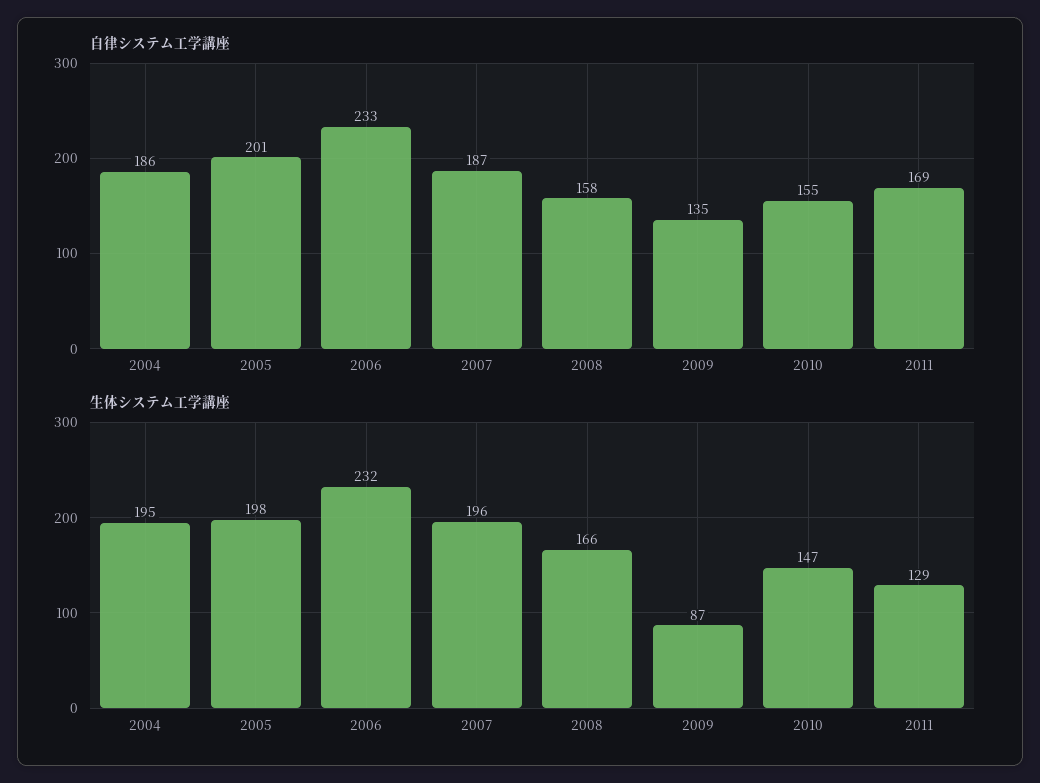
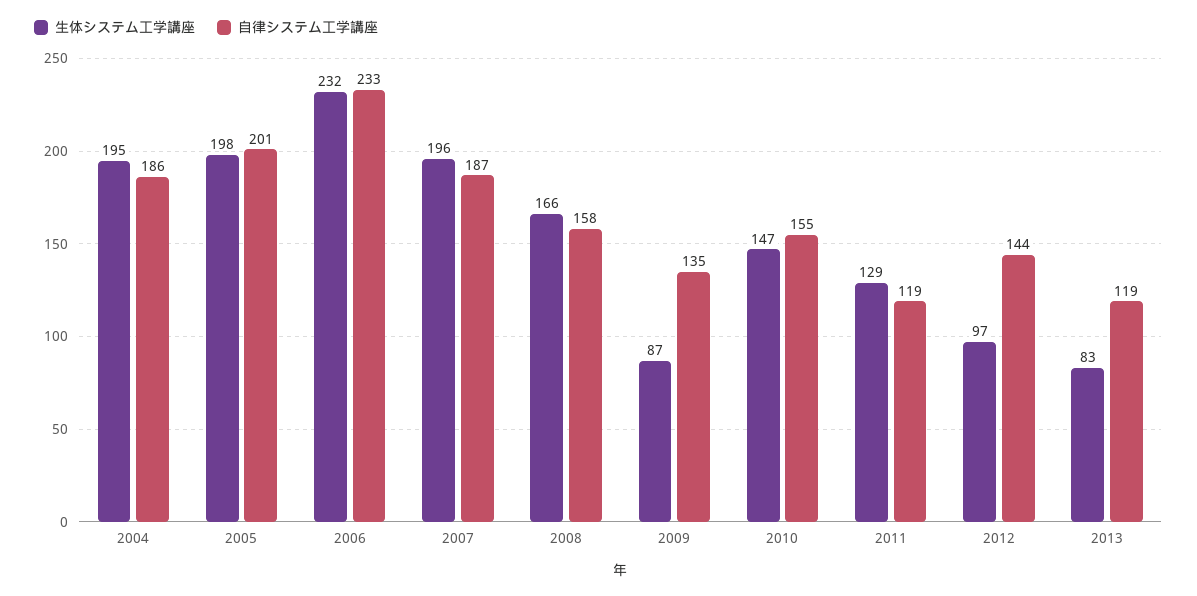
自律システム工学講座, 2011: 169 -> 119
生体システム工学講座, 2012: none -> 97
自律システム工学講座, 2012: none -> 144
生体システム工学講座, 2013: none -> 83
自律システム工学講座, 2013: none -> 119

